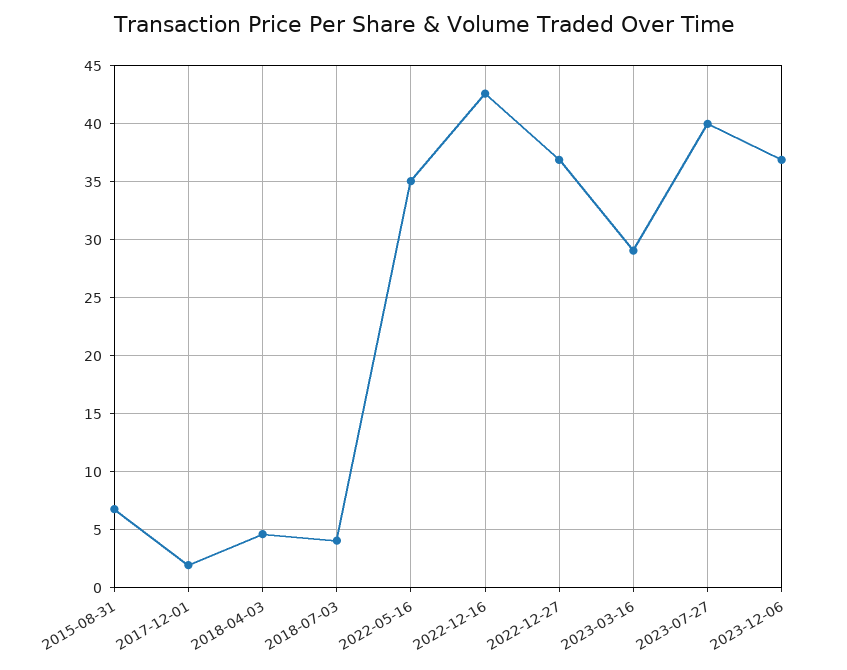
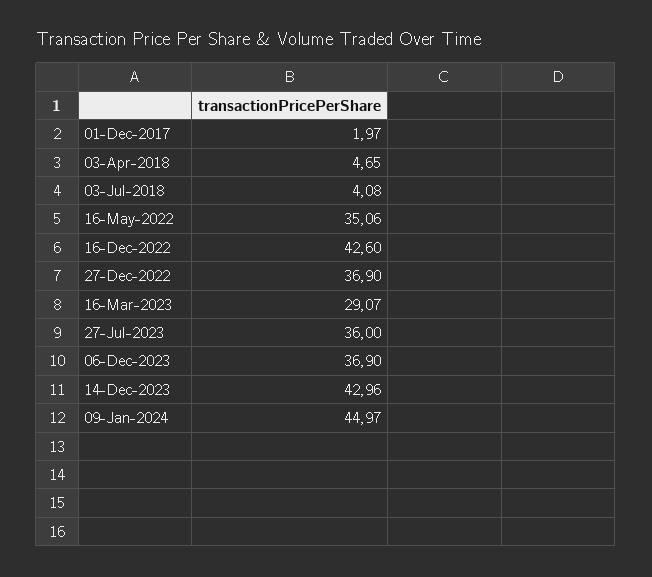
2015-08-31: 7 -> none
2023-07-27: 40 -> 36
14-Dec-2023: none -> 42.96
09-Jan-2024: none -> 44.97

